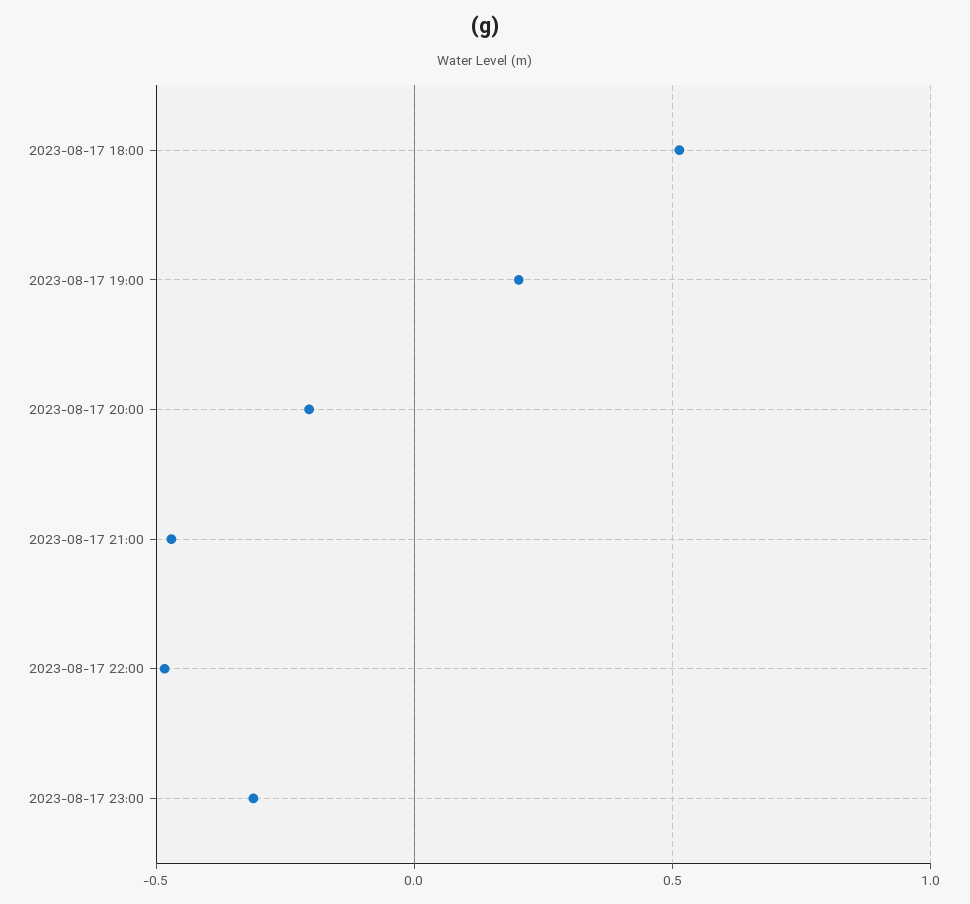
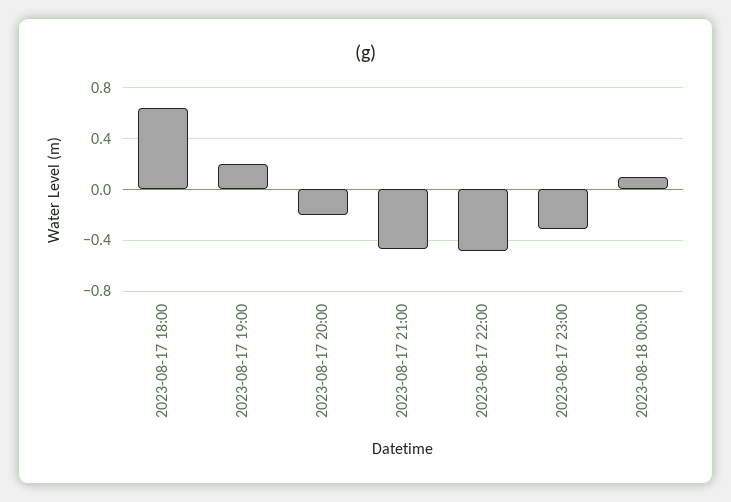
2023-08-17 18:00: 0.5 -> 0.65
2023-08-18 00:00: none -> 0.1

